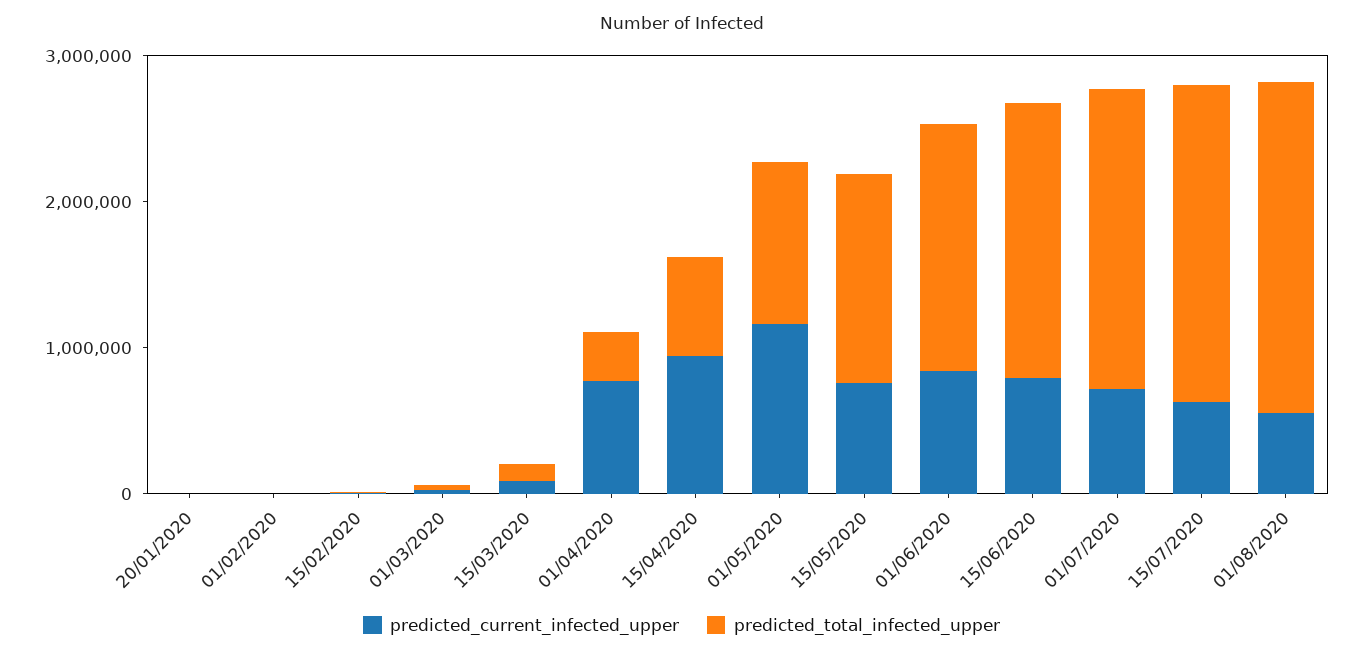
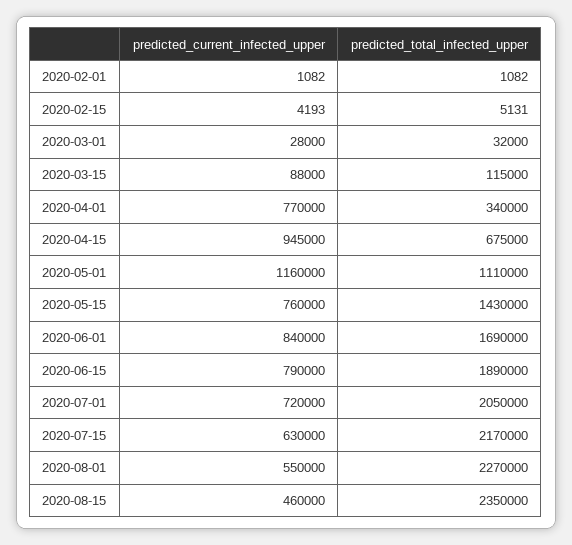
predicted_current_infected_upper, 20/01/2020: 0 -> none
predicted_total_infected_upper, 20/01/2020: 0 -> none
predicted_current_infected_upper, 2020-08-15: none -> 460000
predicted_total_infected_upper, 2020-08-15: none -> 2350000

